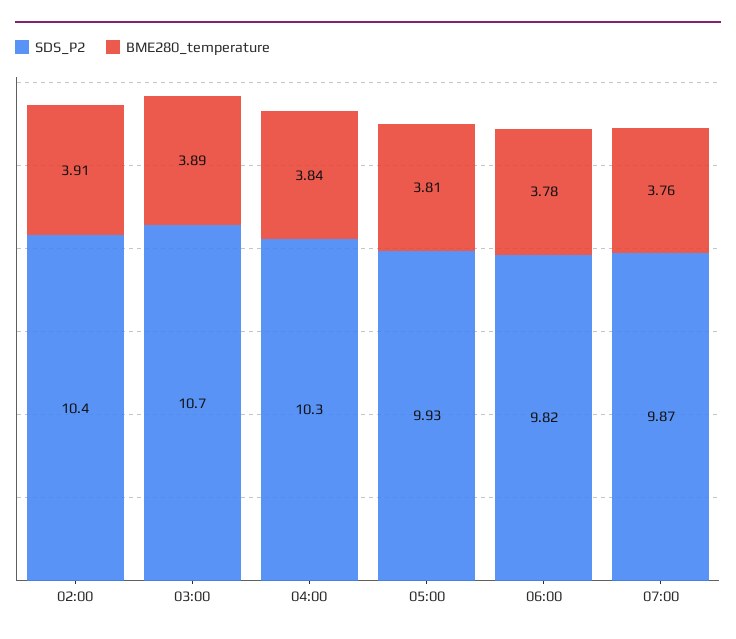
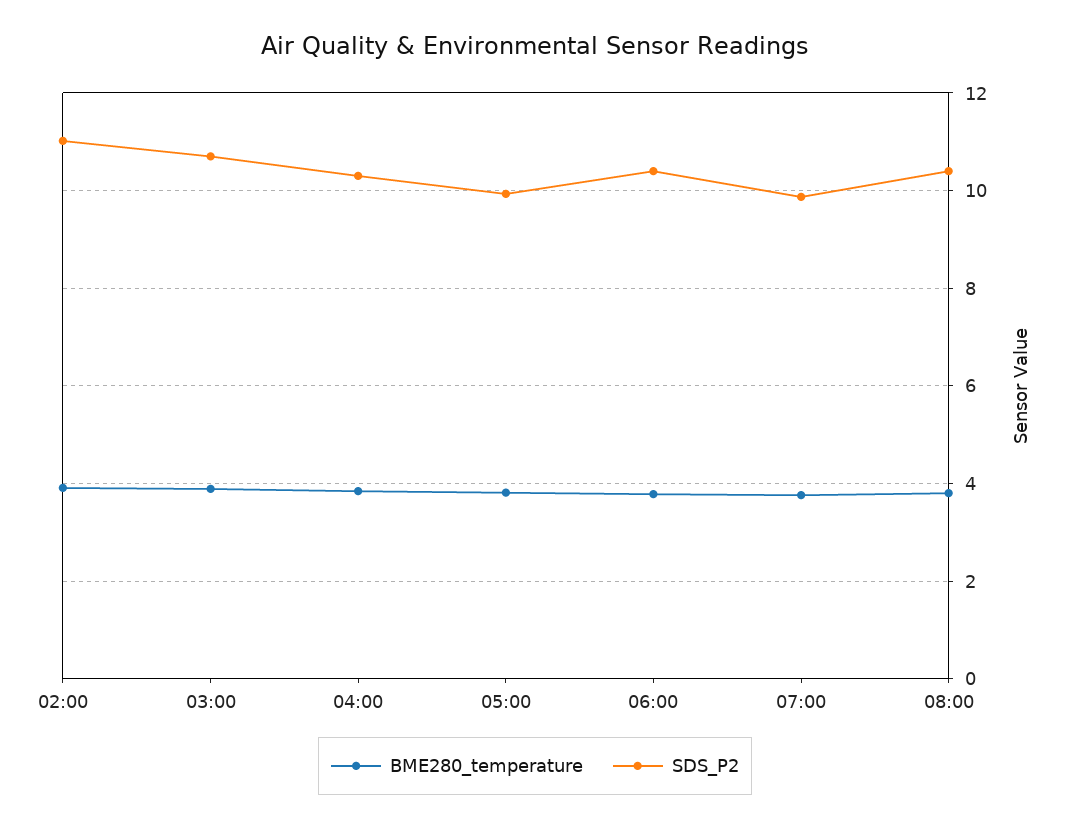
SDS_P2, 02:00: 10.4 -> 11
SDS_P2, 06:00: 9.82 -> 10.4
BME280_temperature, 08:00: none -> 3.8
SDS_P2, 08:00: none -> 10.4

